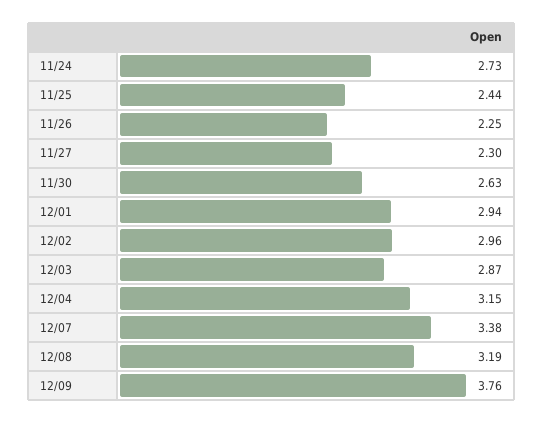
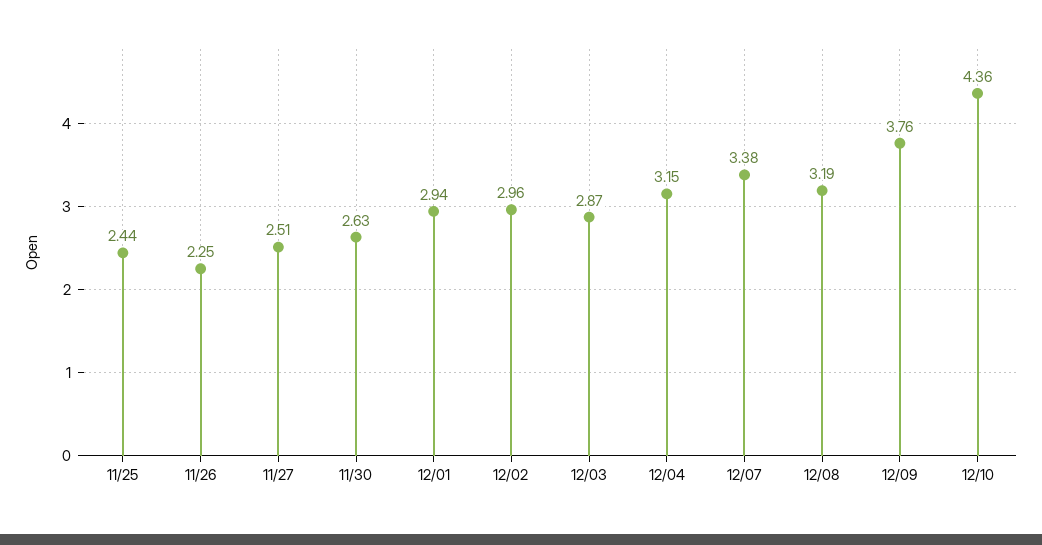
11/24: 2.73 -> none
11/27: 2.3 -> 2.51
12/10: none -> 4.36

